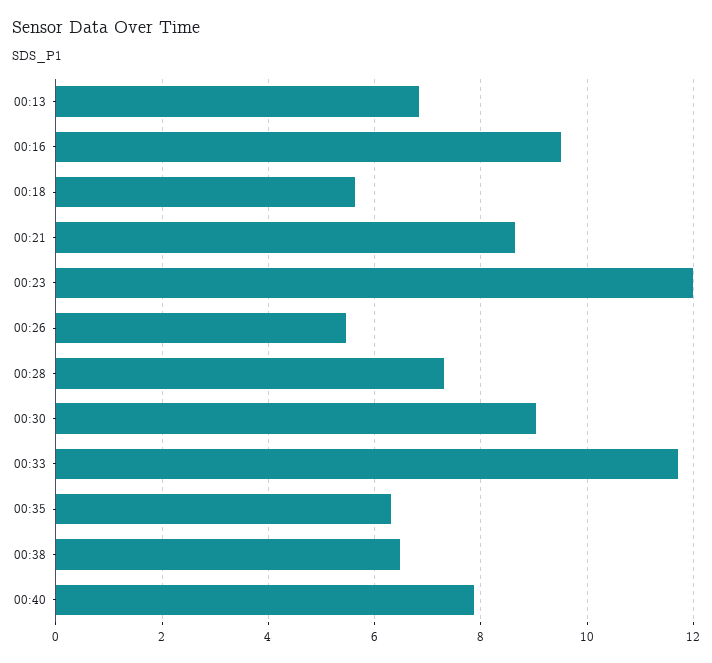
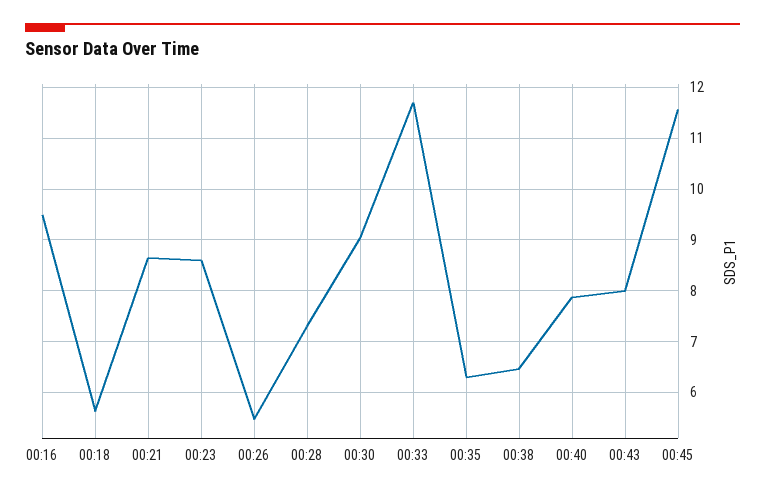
00:13: 6.8 -> none
00:23: 12 -> 8.6
00:43: none -> 8
00:45: none -> 11.6

